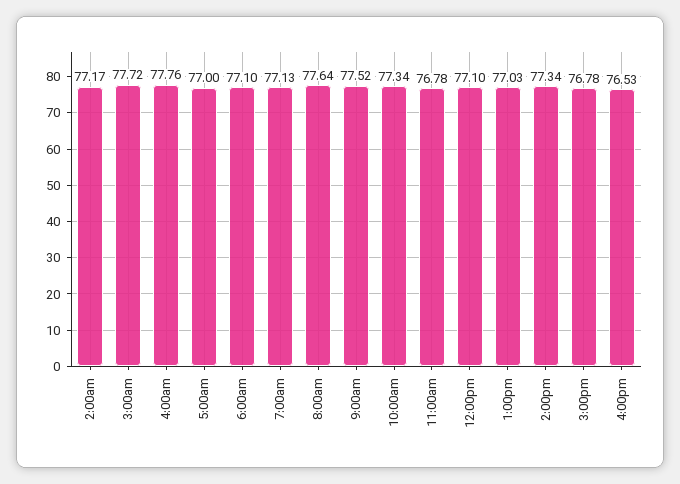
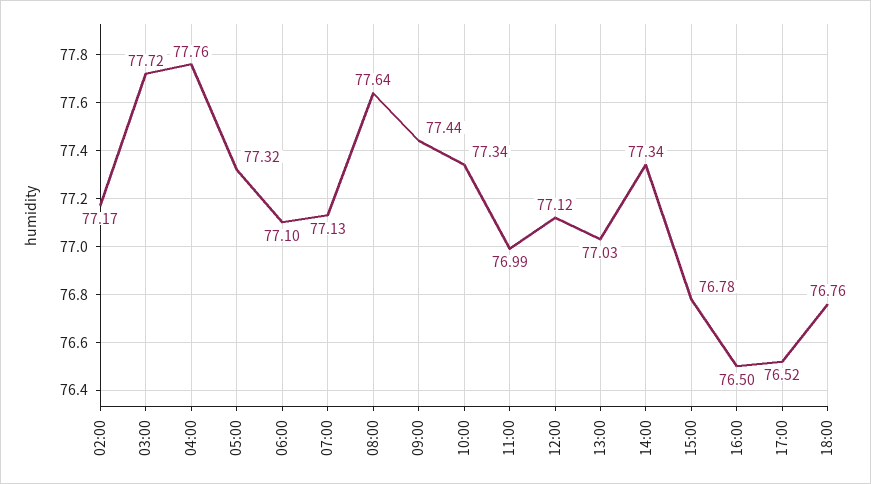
5:00am: 77 -> 77.32
9:00am: 77.52 -> 77.44
11:00am: 76.78 -> 76.99
12:00pm: 77.1 -> 77.12
4:00pm: 76.53 -> 76.5
17:00: none -> 76.52
18:00: none -> 76.76

